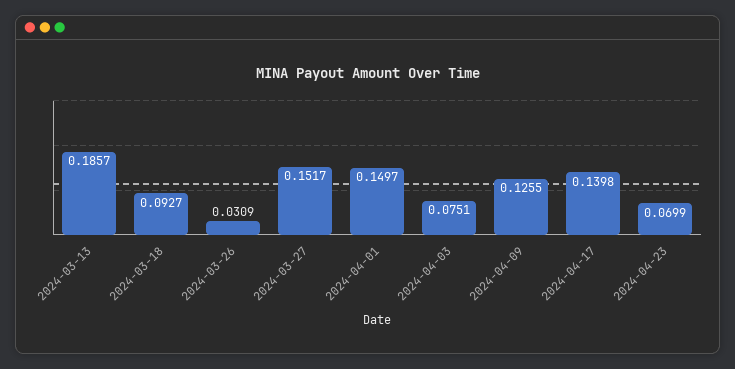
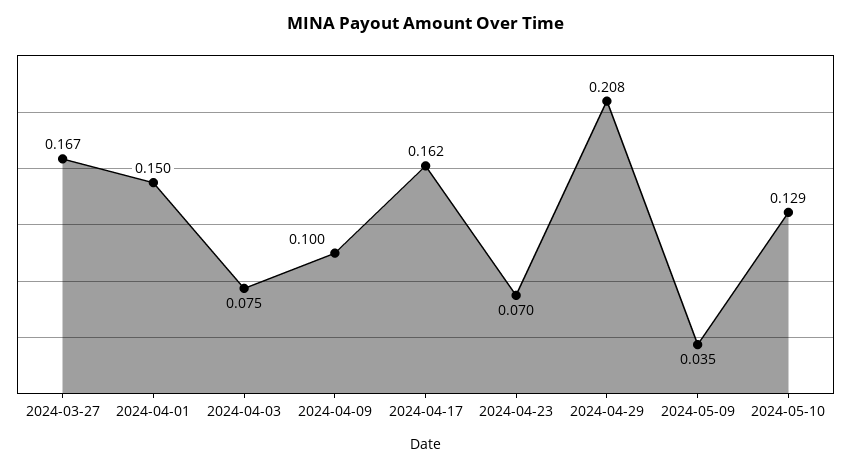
2024-03-13: 0.1857 -> none
2024-03-18: 0.0927 -> none
2024-03-26: 0.0309 -> none
2024-03-27: 0.1517 -> 0.167
2024-04-09: 0.1255 -> 0.1
2024-04-17: 0.1398 -> 0.162
2024-04-29: none -> 0.208
2024-05-09: none -> 0.035
2024-05-10: none -> 0.129

